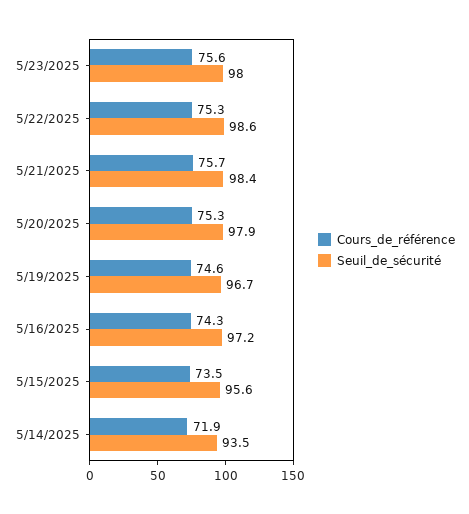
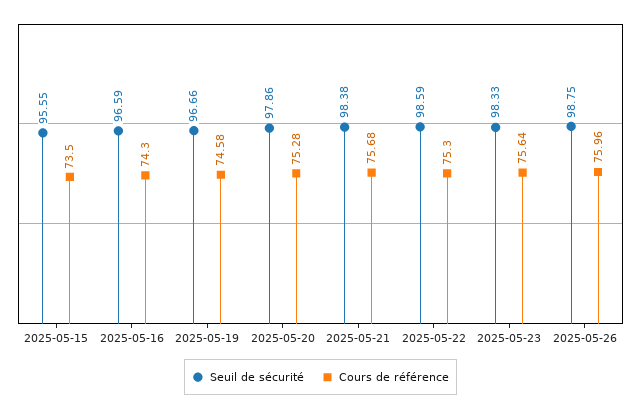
Seuil_de_sécurité, 5/23/2025: 98 -> 98.33
Seuil_de_sécurité, 5/16/2025: 97.2 -> 96.59
Cours_de_référence, 5/14/2025: 71.9 -> none
Seuil_de_sécurité, 5/14/2025: 93.5 -> none
Seuil_de_sécurité, 2025-05-26: none -> 98.75
Cours_de_référence, 2025-05-26: none -> 75.96

